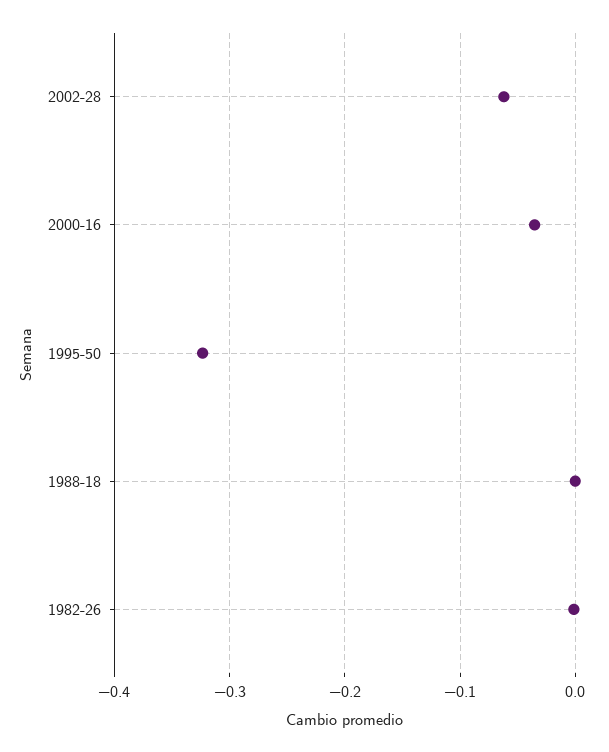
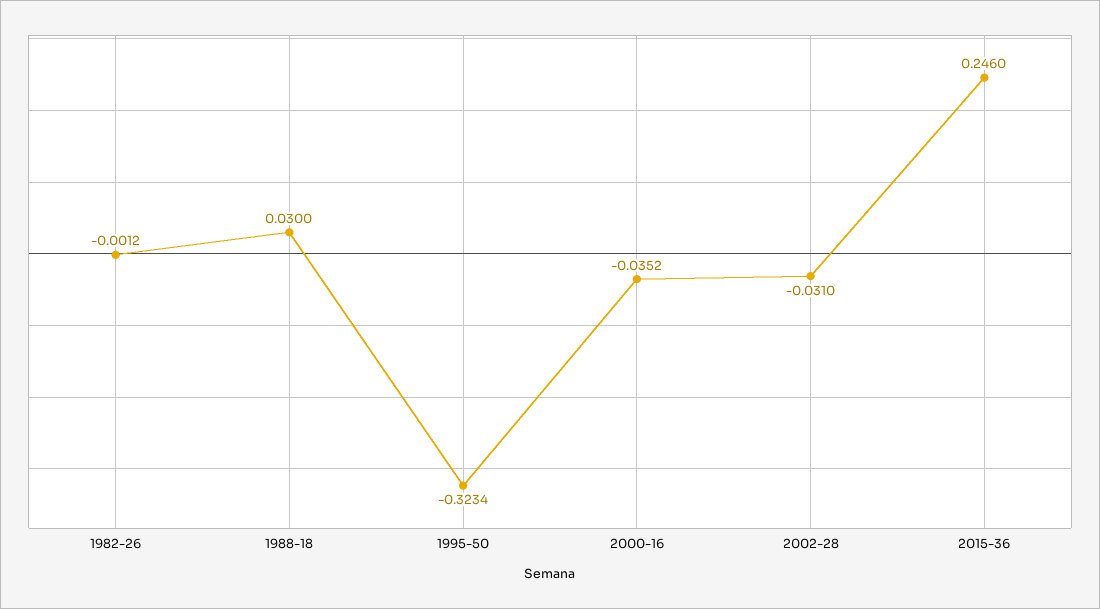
2002-28: -0.06 -> -0.031
1988-18: 0 -> 0.03
2015-36: none -> 0.246

